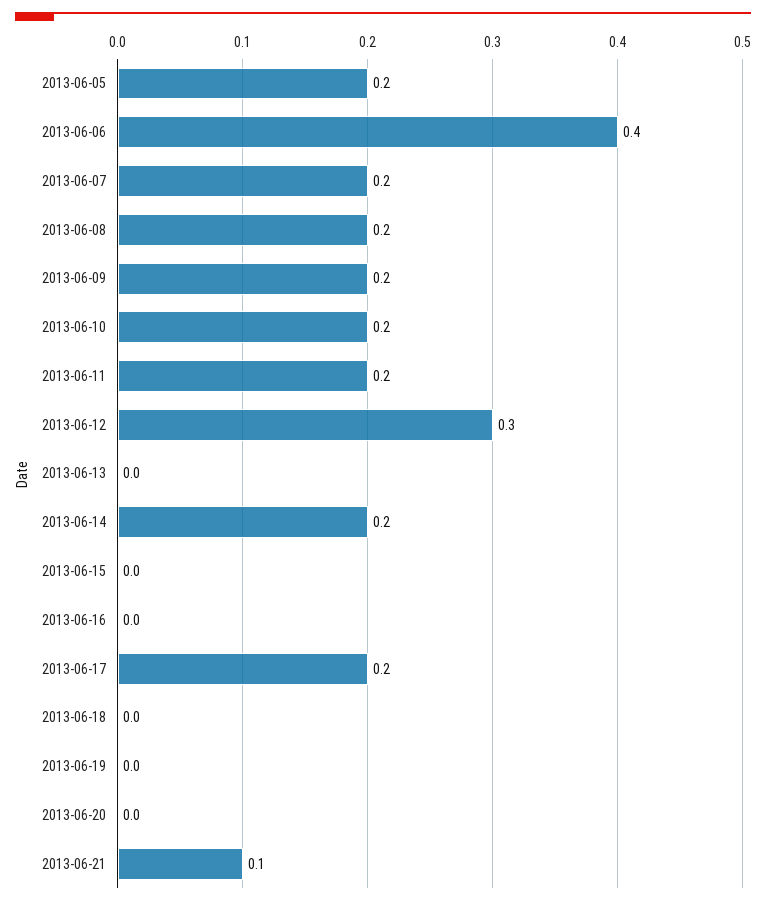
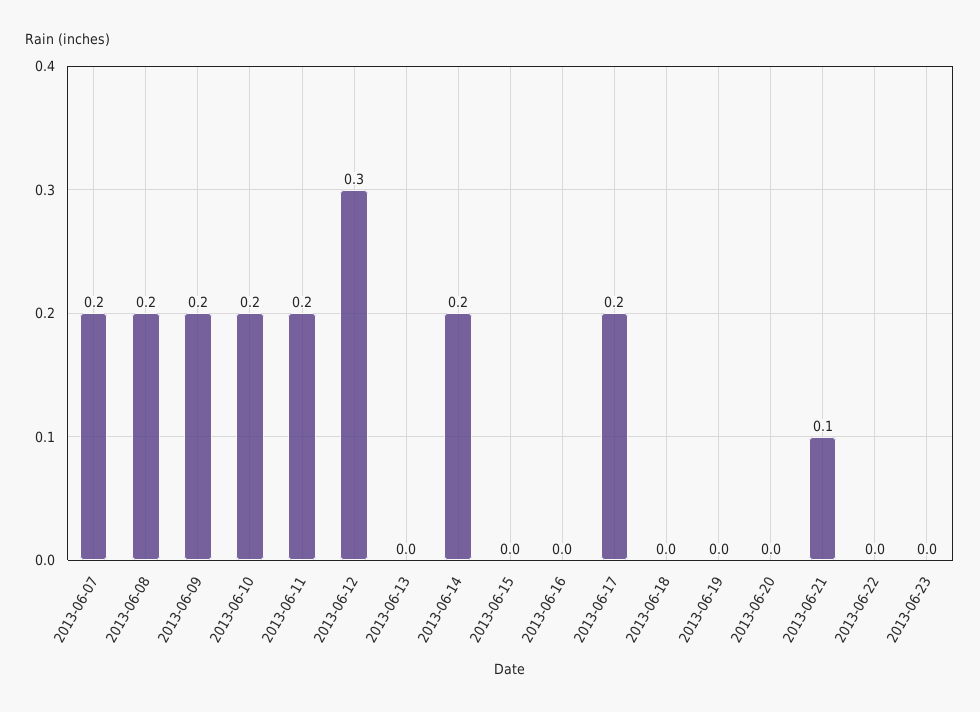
2013-06-05: 0.2 -> none
2013-06-06: 0.4 -> none
2013-06-22: none -> 0
2013-06-23: none -> 0

